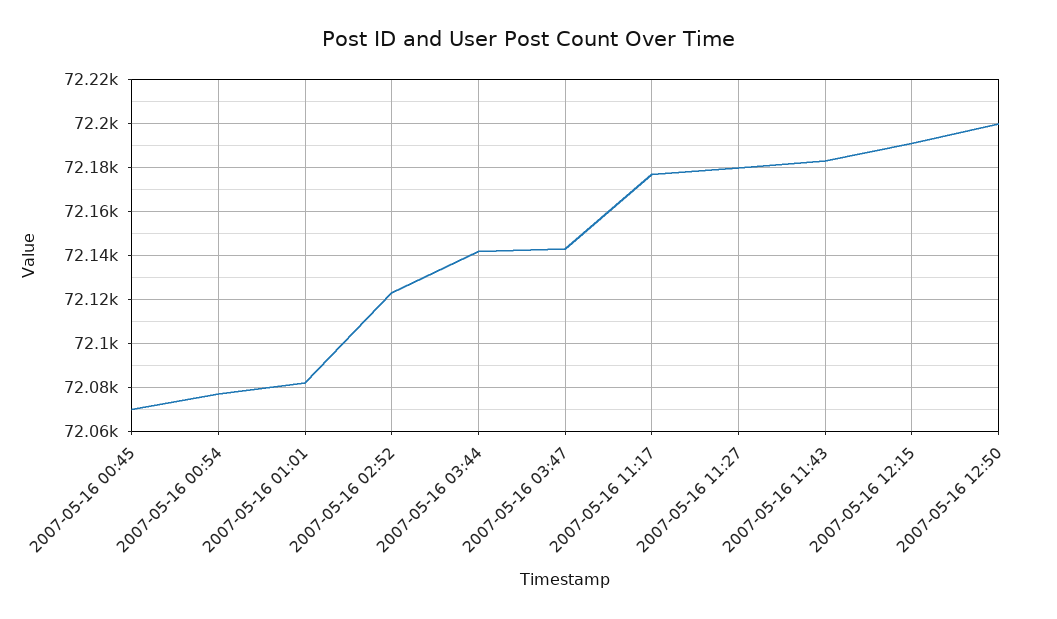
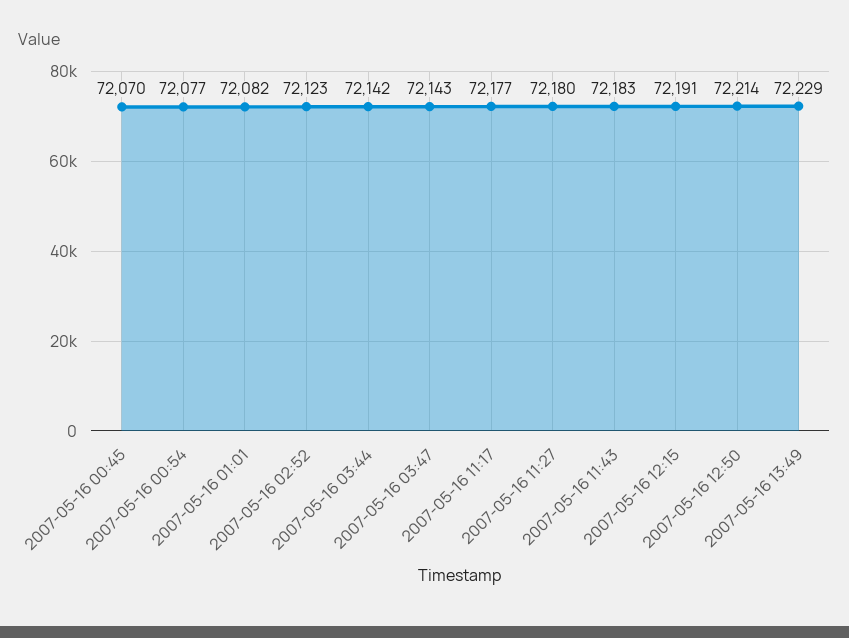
2007-05-16 12:50: 72200 -> 72214
2007-05-16 13:49: none -> 72229

